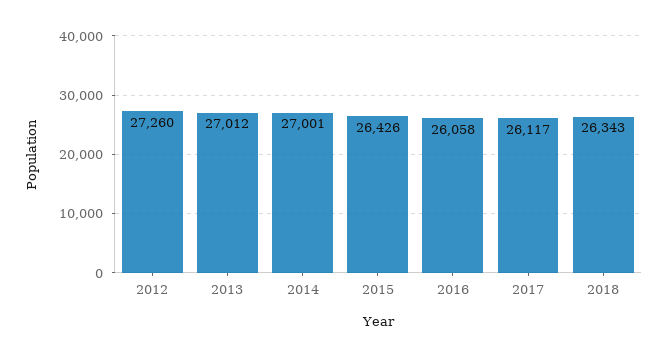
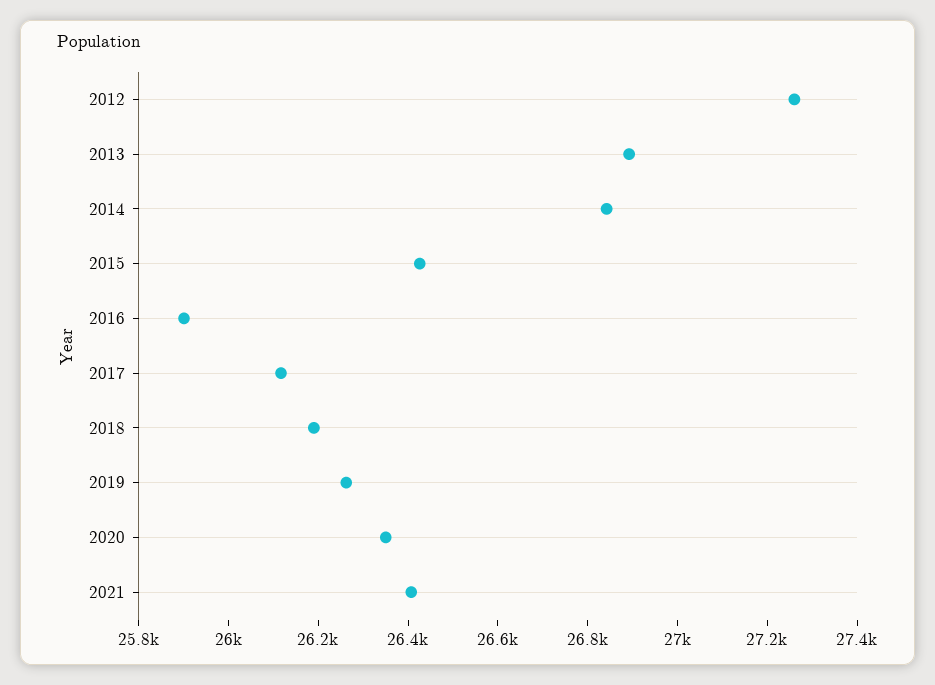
2013: 27012 -> 26900
2014: 27001 -> 26850
2016: 26058 -> 25900
2018: 26343 -> 26200
2019: none -> 26250
2020: none -> 26350
2021: none -> 26400

